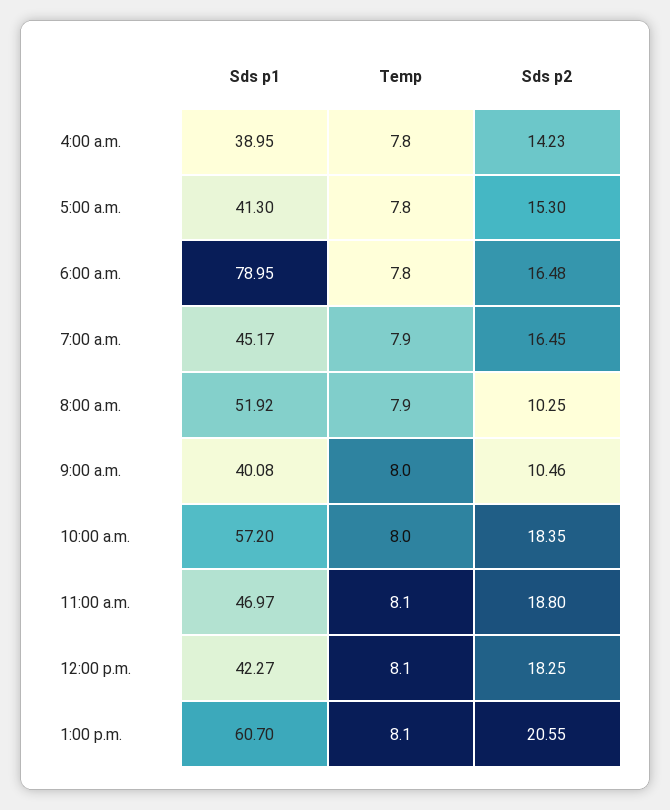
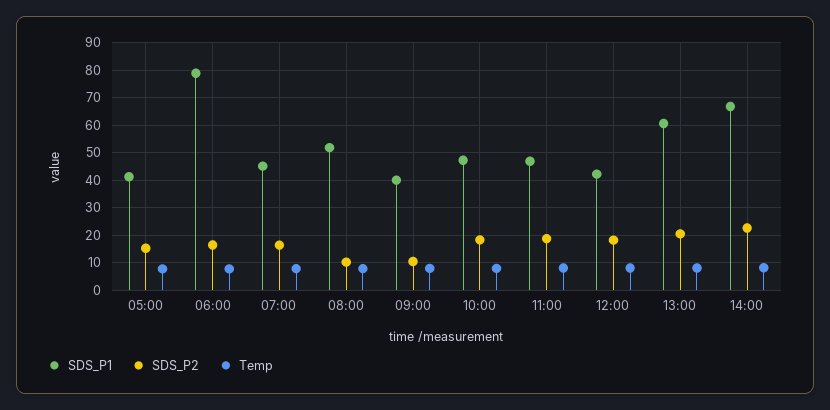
Sds p1, 4:00 a.m.: 38.95 -> none
Temp, 4:00 a.m.: 7.8 -> none
Sds p2, 4:00 a.m.: 14.23 -> none
Sds p1, 10:00 a.m.: 57.2 -> 47.5
Sds p1, 14:00: none -> 67.5
Sds p2, 14:00: none -> 22.5
Temp, 14:00: none -> 7.5

